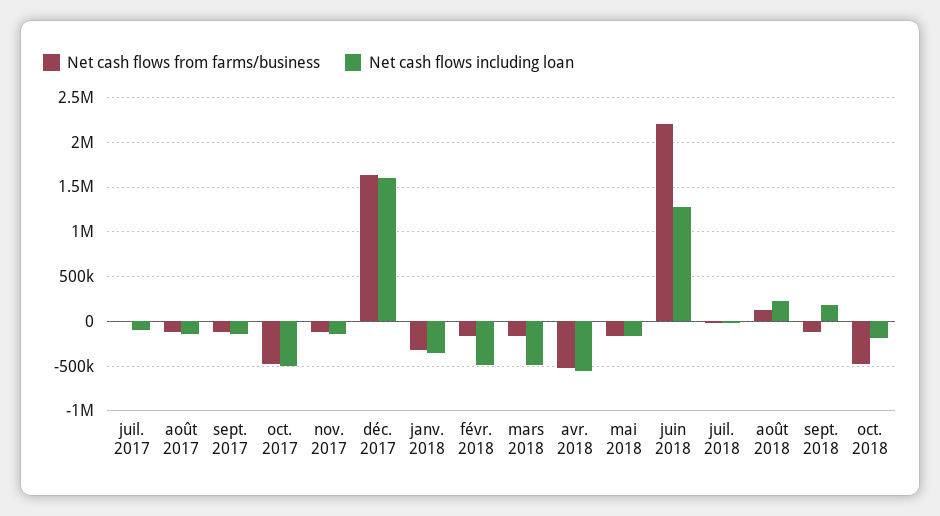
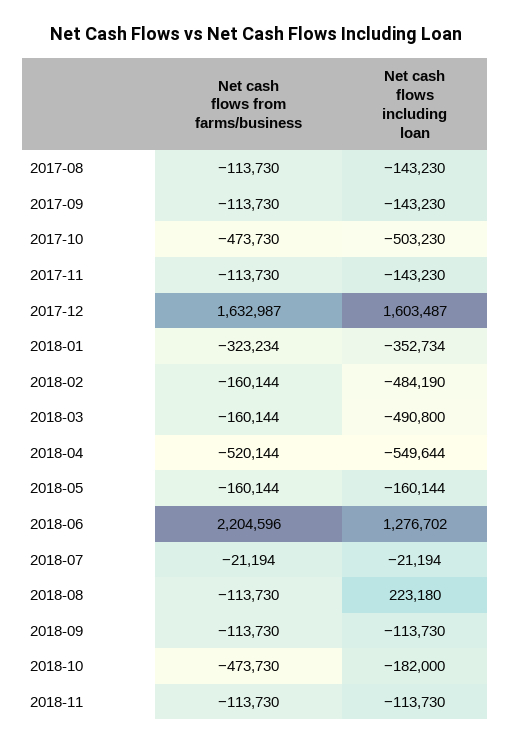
Net cash flows from farms/business, juil. 2017: 0 -> none
Net cash flows including loan, juil. 2017: -100000 -> none
Net cash flows from farms/business, août 2018: 100000 -> -113730
Net cash flows including loan, sept. 2018: 200000 -> -113730
Net cash flows from farms/business, 2018-11: none -> -113730
Net cash flows including loan, 2018-11: none -> -113730

